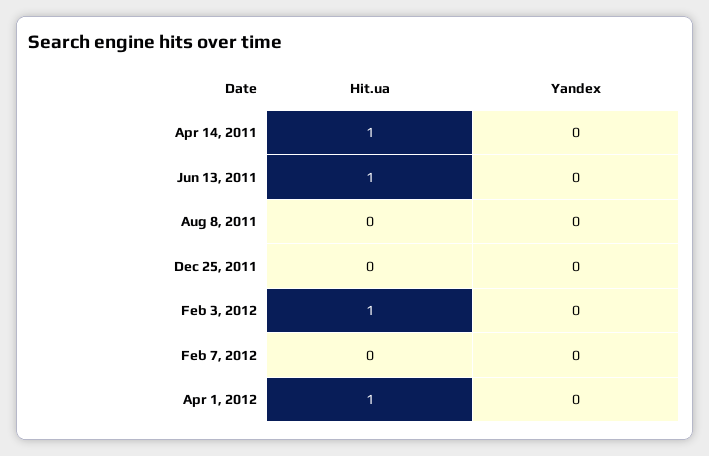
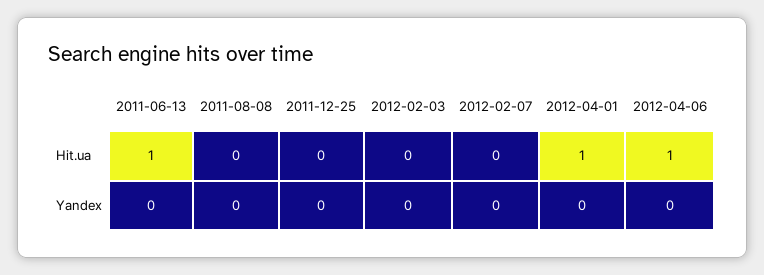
Hit.ua, Apr 14, 2011: 1 -> none
Yandex, Apr 14, 2011: 0 -> none
Hit.ua, Feb 3, 2012: 1 -> 0
Hit.ua, 2012-04-06: none -> 1
Yandex, 2012-04-06: none -> 0

